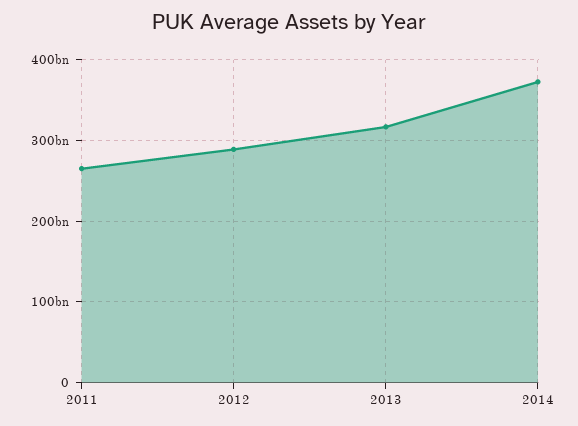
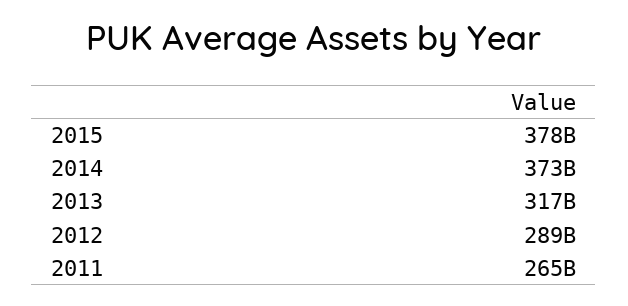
2015: none -> 378000000000

